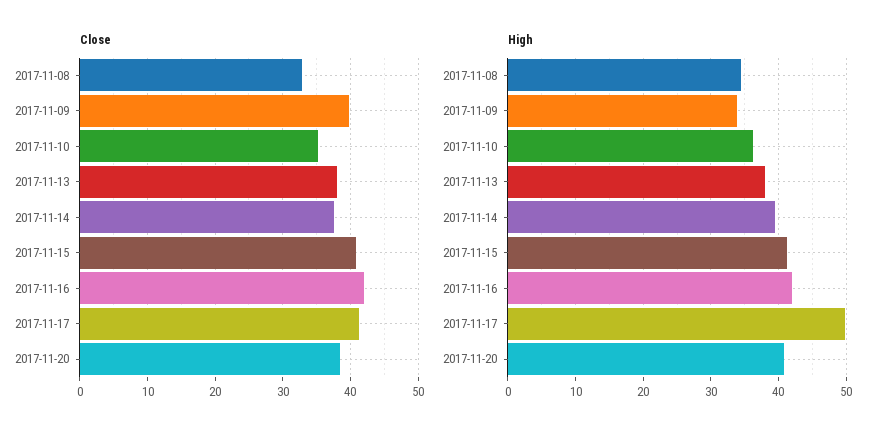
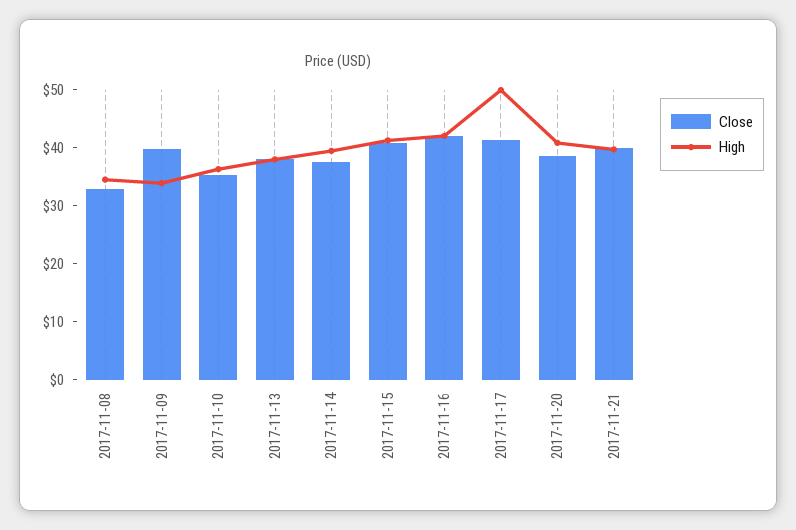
Close, 2017-11-21: none -> 40
High, 2017-11-21: none -> 40

